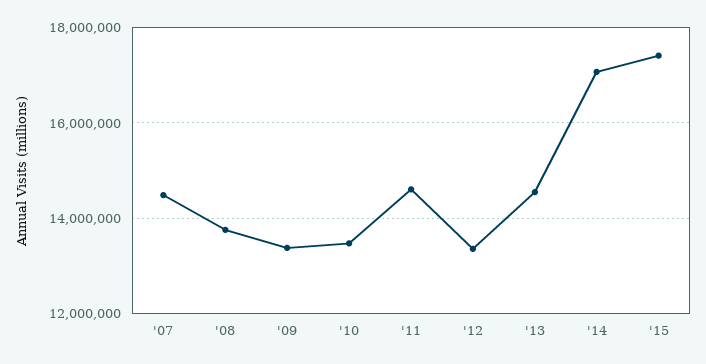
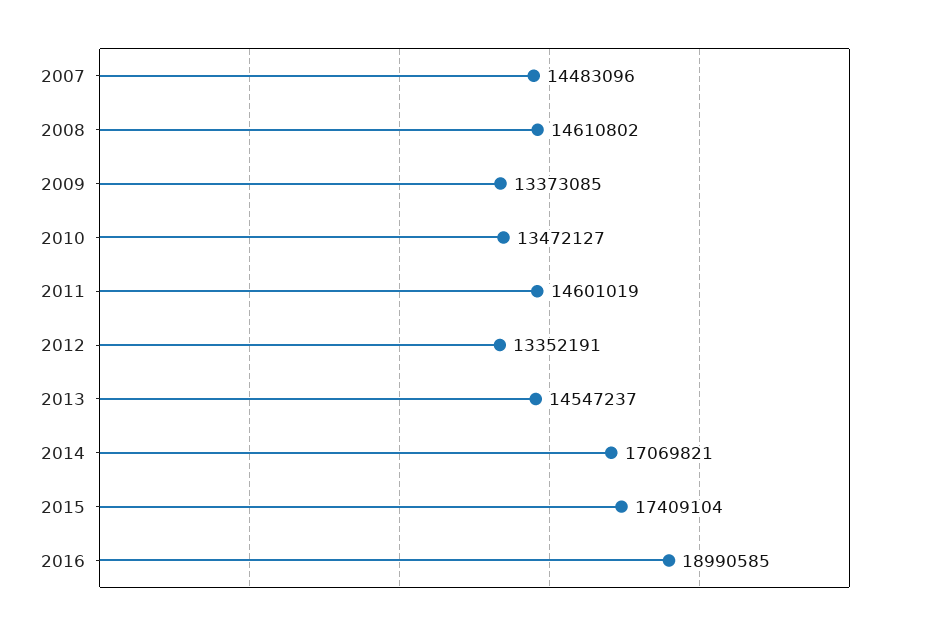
'08: 13800000 -> 14610802
2016: none -> 18990585

